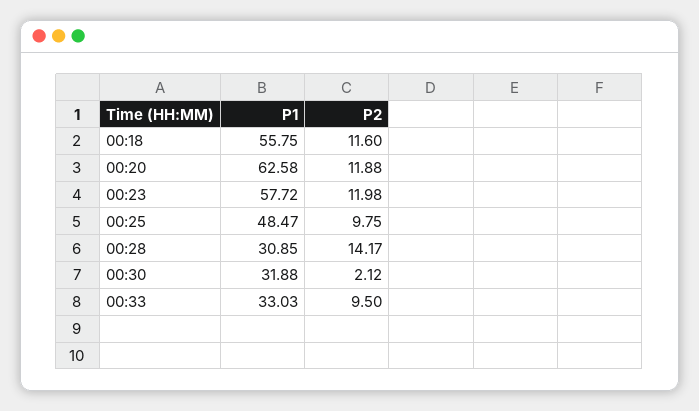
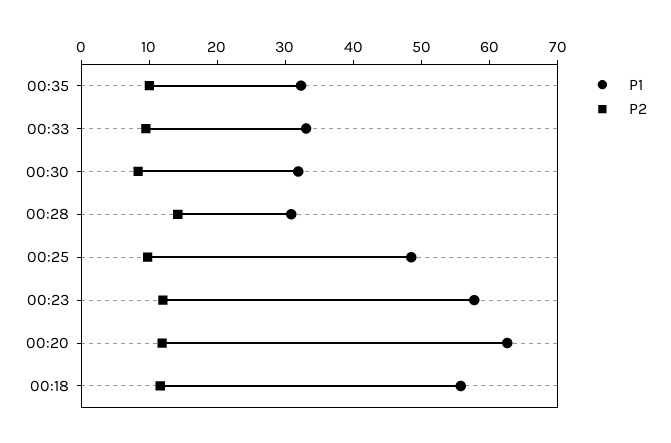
P2, 00:30: 2.12 -> 8
P1, 00:35: none -> 32
P2, 00:35: none -> 10

